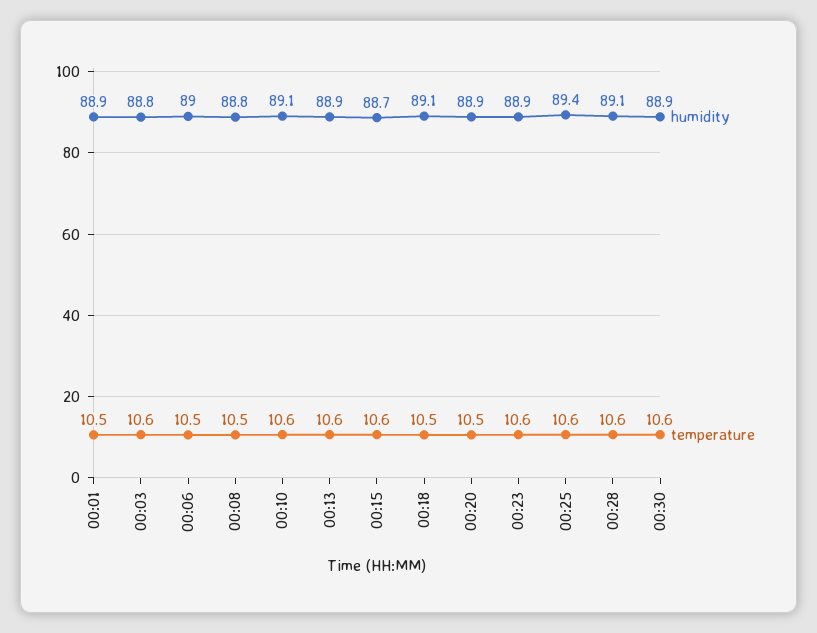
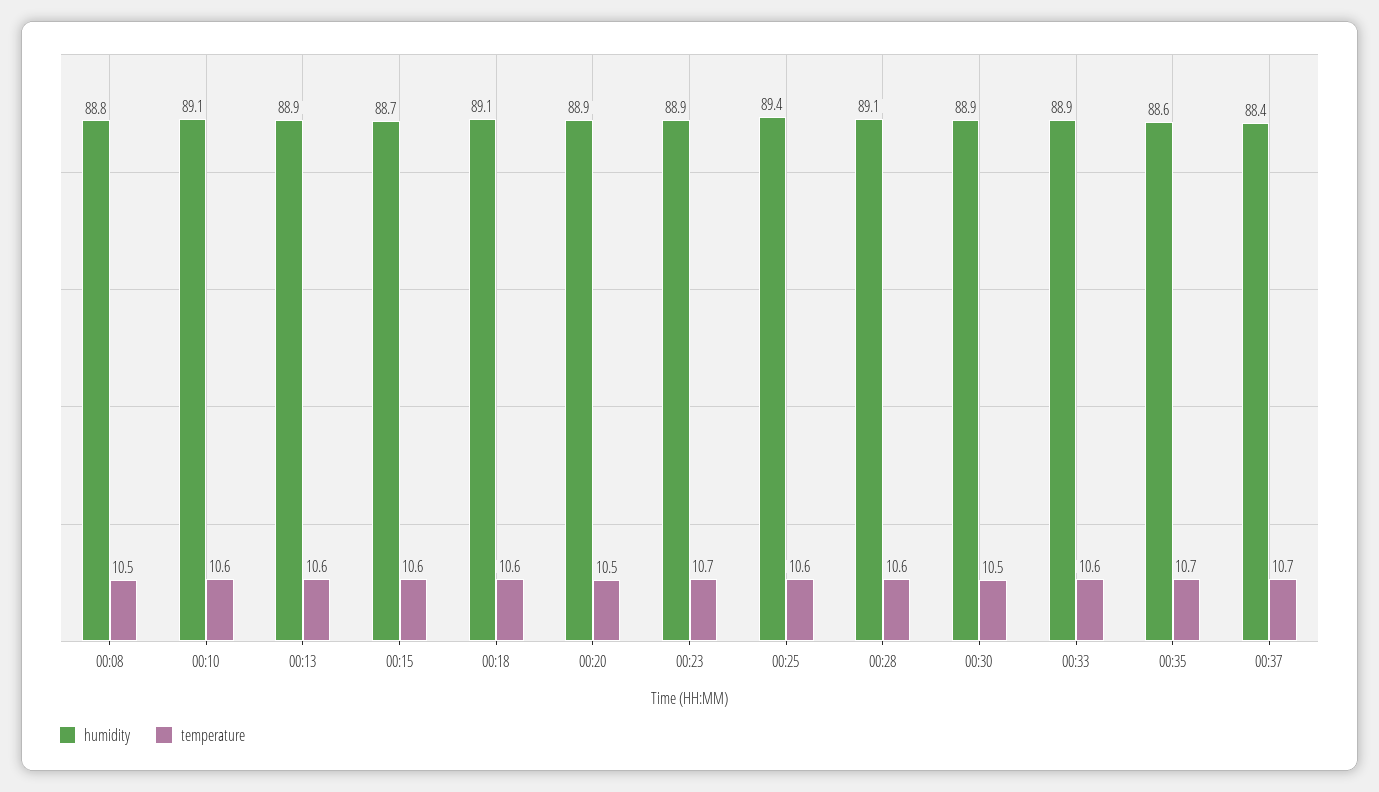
humidity, 00:01: 88.9 -> none
temperature, 00:01: 10.5 -> none
humidity, 00:03: 88.8 -> none
temperature, 00:03: 10.6 -> none
humidity, 00:06: 89 -> none
temperature, 00:06: 10.5 -> none
temperature, 00:18: 10.5 -> 10.6
temperature, 00:23: 10.6 -> 10.7
temperature, 00:30: 10.6 -> 10.5
humidity, 00:33: none -> 88.9
temperature, 00:33: none -> 10.6
humidity, 00:35: none -> 88.6
temperature, 00:35: none -> 10.7
humidity, 00:37: none -> 88.4
temperature, 00:37: none -> 10.7

